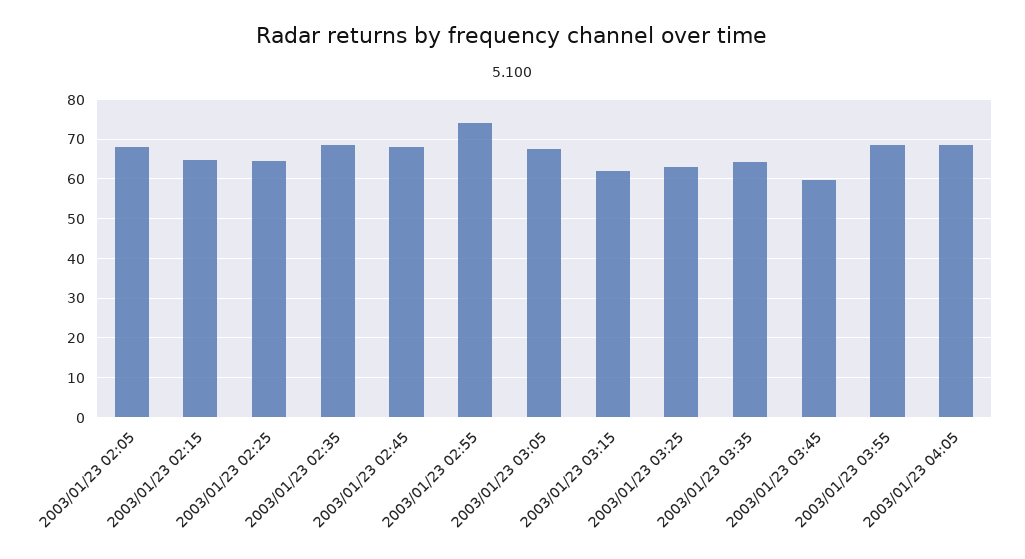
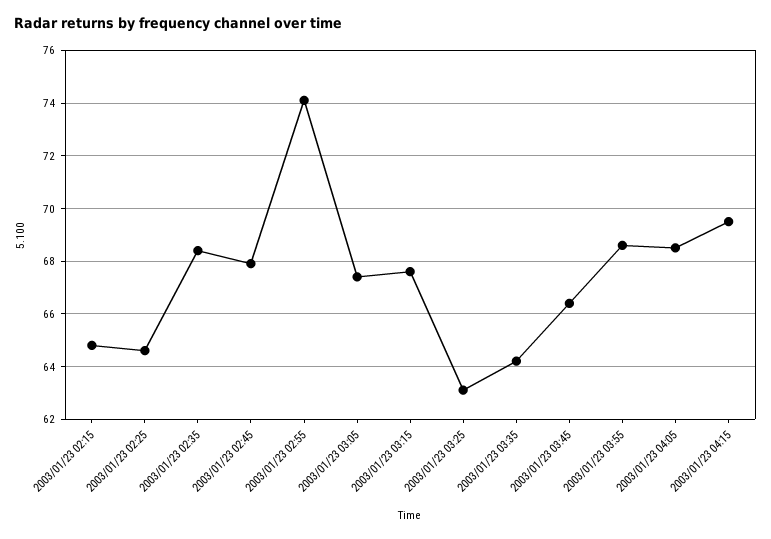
2003/01/23 02:05: 68 -> none
2003/01/23 03:15: 62 -> 67.5
2003/01/23 03:45: 60 -> 66.5
2003/01/23 04:15: none -> 69.5

